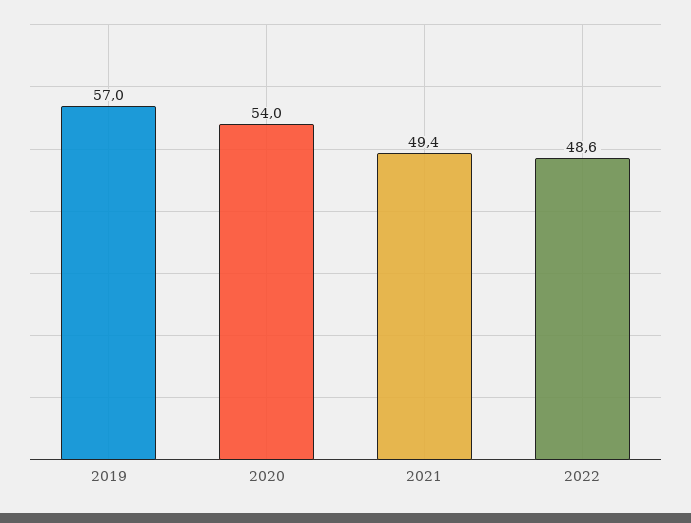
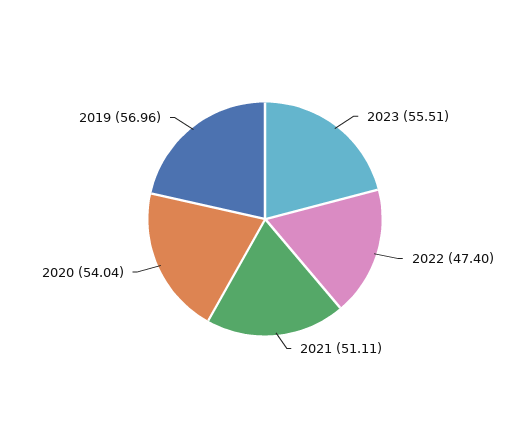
2021: 49.4 -> 51.11
2022: 48.6 -> 47.4
2023: none -> 55.51

